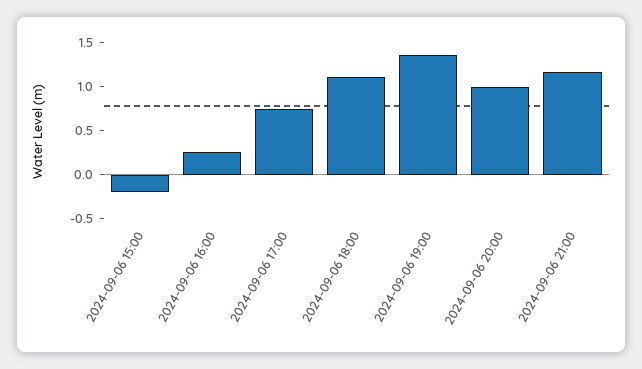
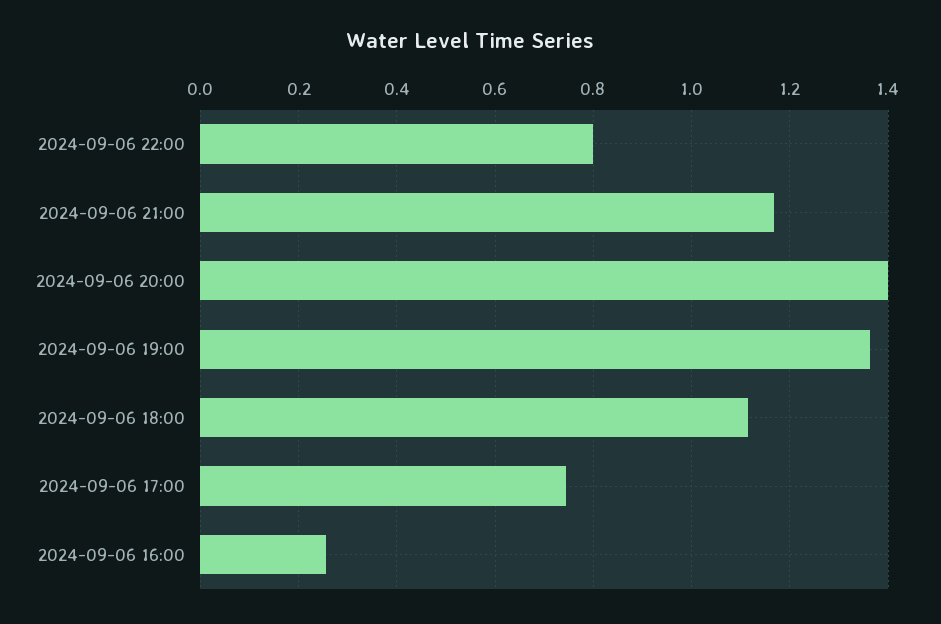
2024-09-06 15:00: -0.2 -> none
2024-09-06 20:00: 1 -> 1.4
2024-09-06 22:00: none -> 0.8

